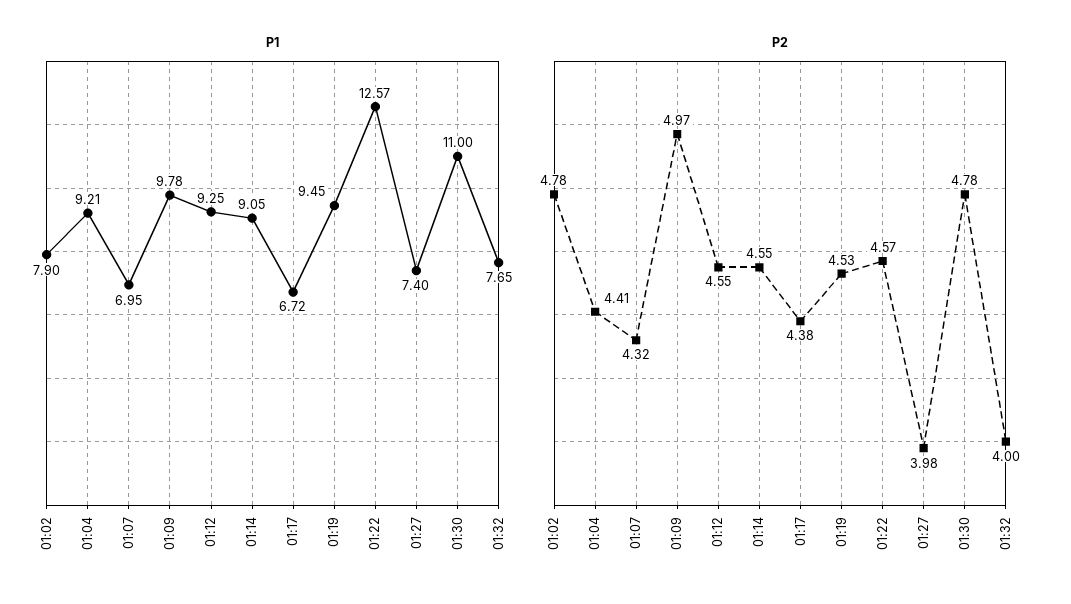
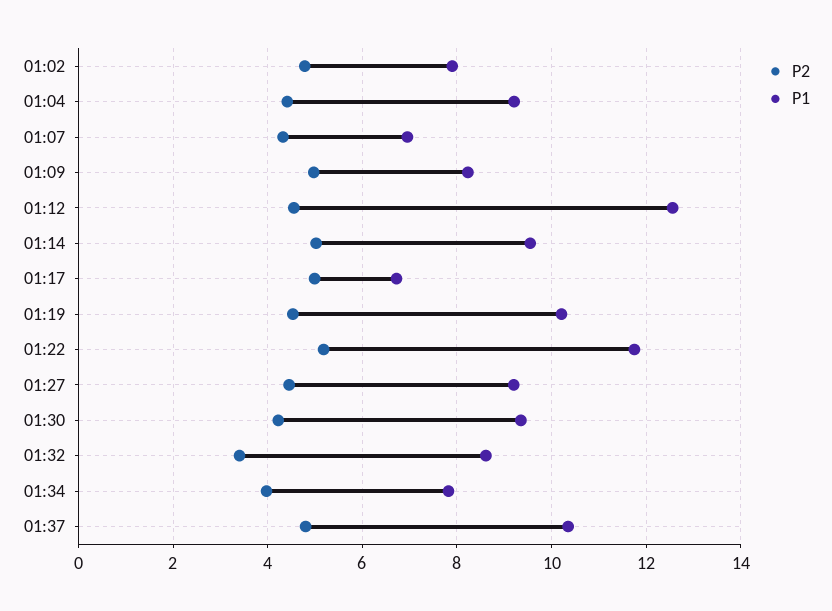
P1, 01:09: 9.78 -> 8.2
P1, 01:12: 9.25 -> 12.6
P1, 01:14: 9.05 -> 9.6
P1, 01:19: 9.45 -> 10.2
P1, 01:22: 12.57 -> 11.8
P1, 01:27: 7.4 -> 9.2
P1, 01:30: 11 -> 9.4
P1, 01:32: 7.65 -> 8.6
P2, 01:14: 4.55 -> 5
P2, 01:17: 4.38 -> 5
P2, 01:22: 4.57 -> 5.2
P2, 01:27: 3.98 -> 4.4
P2, 01:30: 4.78 -> 4.2
P2, 01:32: 4 -> 3.4
P2, 01:34: none -> 4
P1, 01:34: none -> 7.8
P2, 01:37: none -> 4.8
P1, 01:37: none -> 10.4

